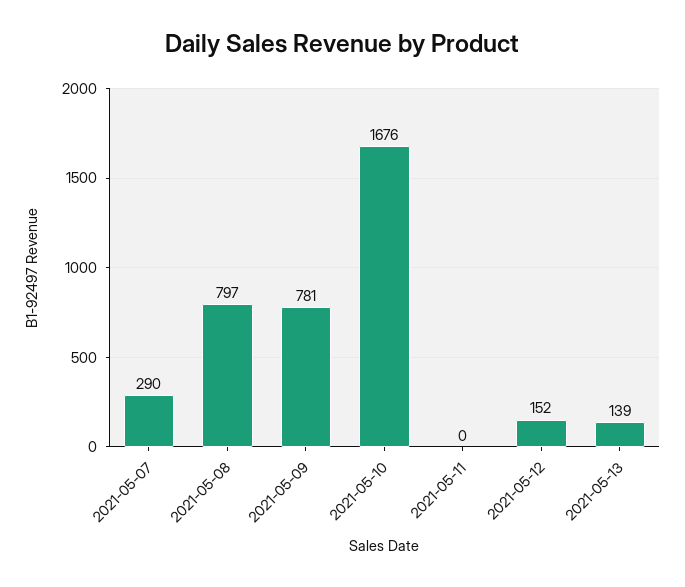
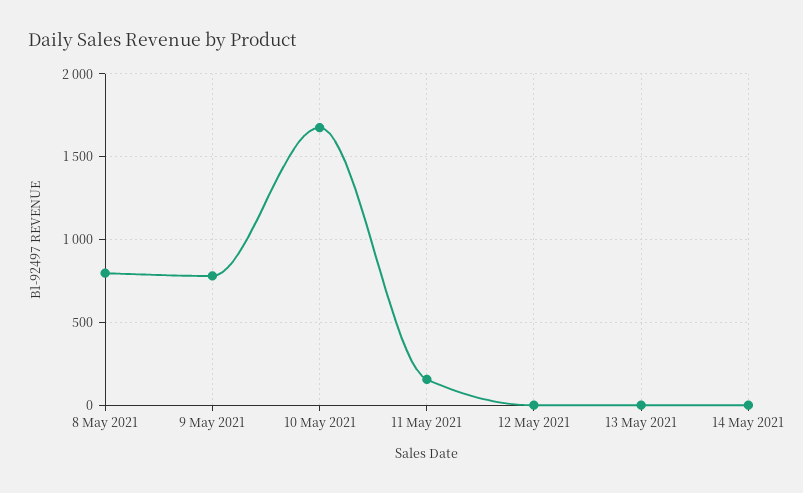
2021-05-07: 290 -> none
2021-05-11: 0 -> 150
2021-05-12: 152 -> 0
2021-05-13: 139 -> 0
14 May 2021: none -> 0

